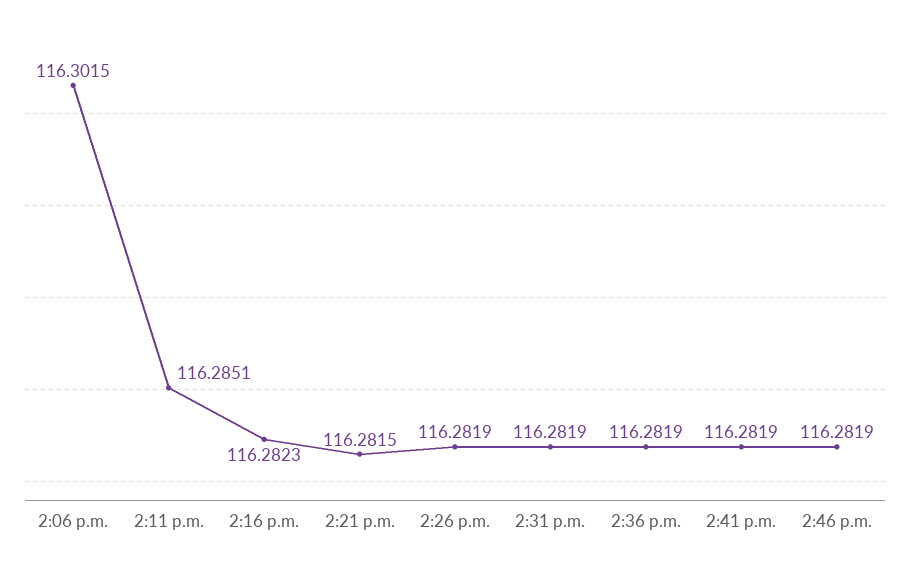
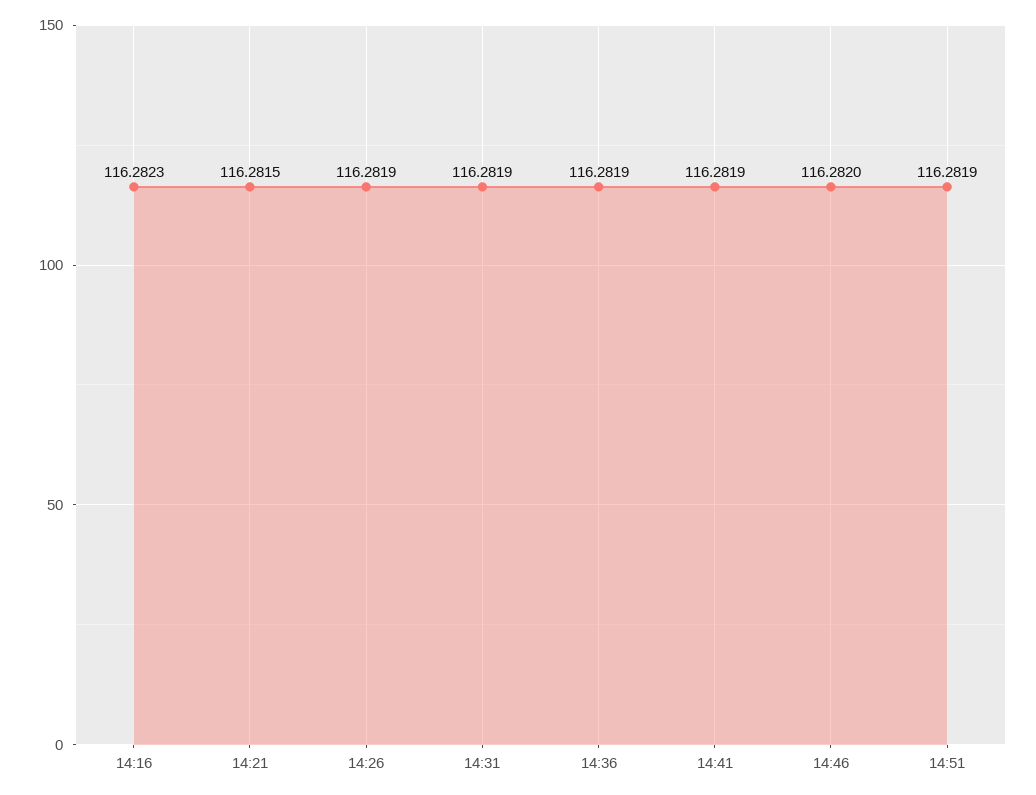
2:06 p.m.: 116.3015 -> none
2:11 p.m.: 116.2851 -> none
2:46 p.m.: 116.2819 -> 116.282
14:51: none -> 116.2819

